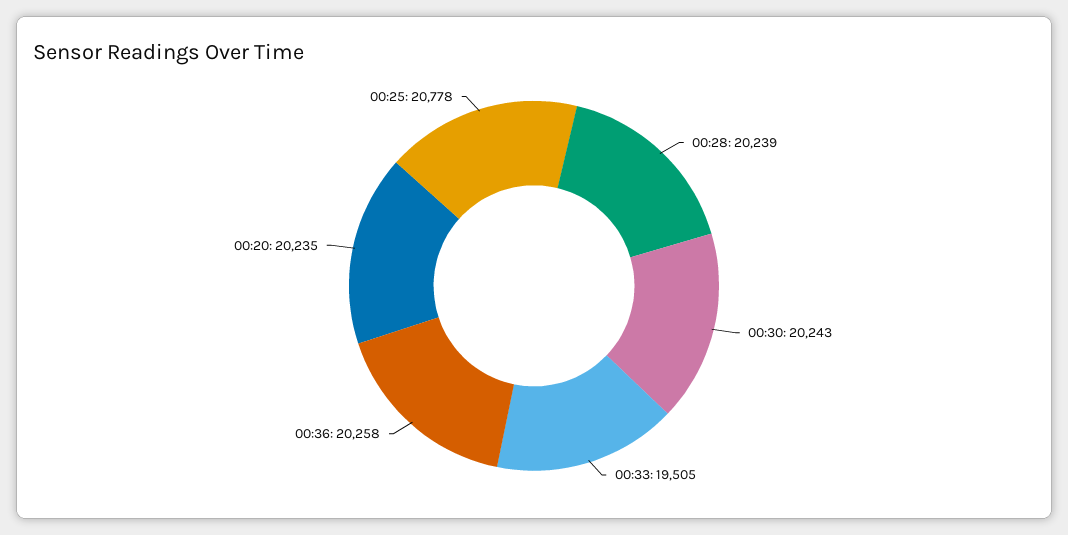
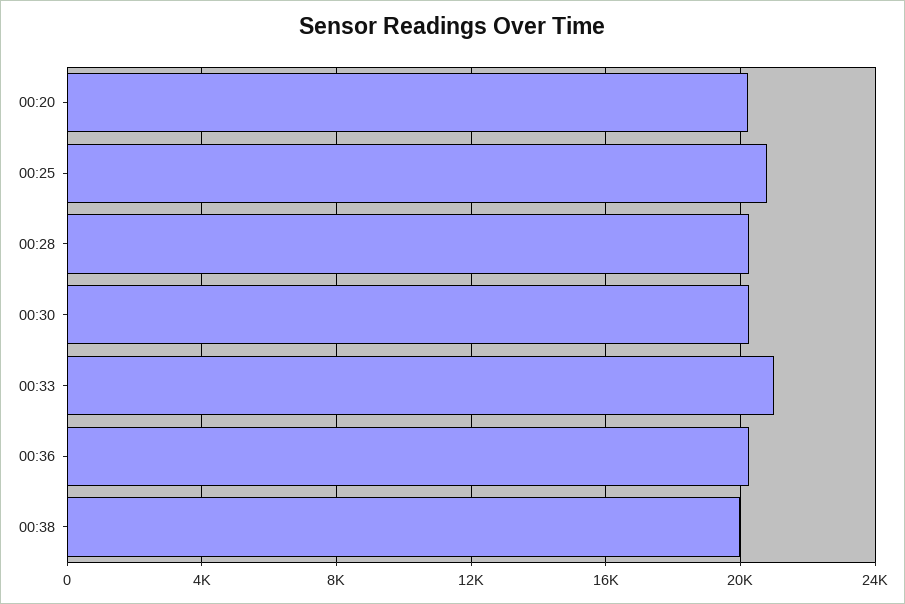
00:33: 19505 -> 21000
00:38: none -> 20000

